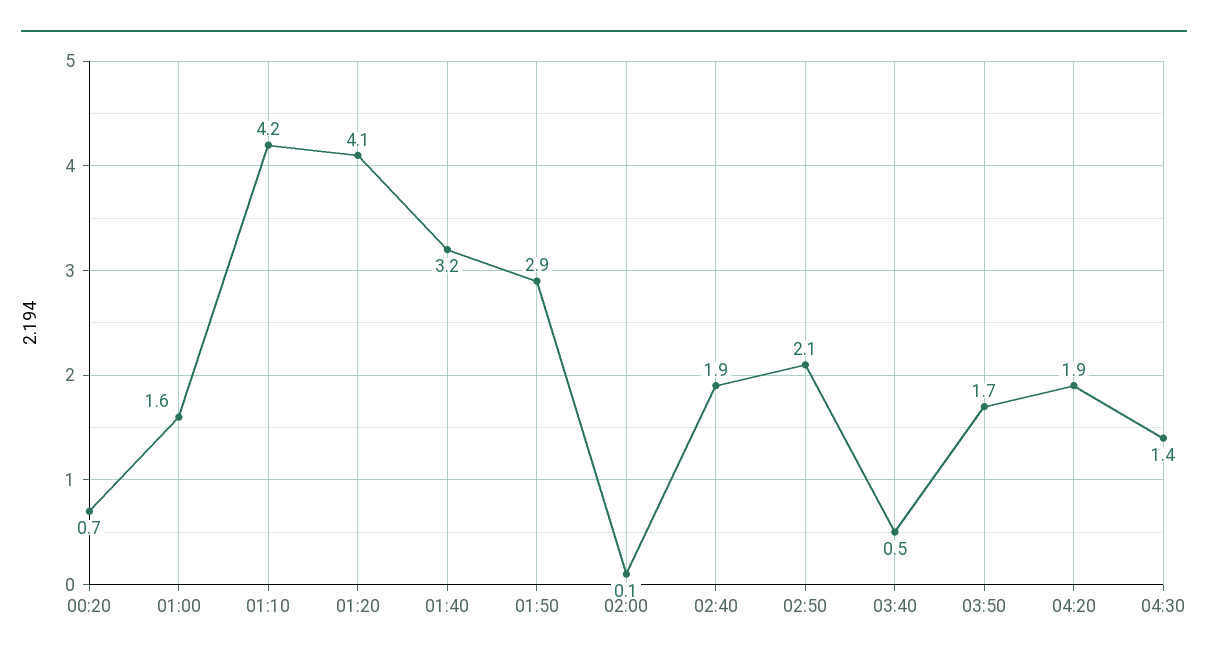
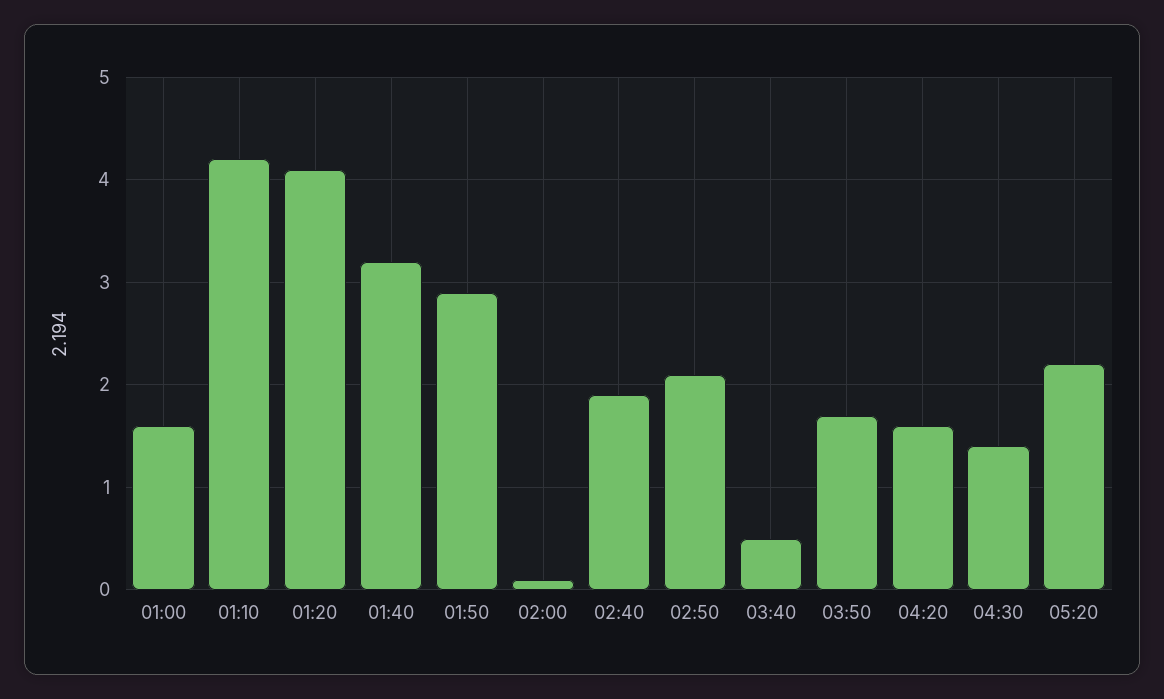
00:20: 0.7 -> none
04:20: 1.9 -> 1.6
05:20: none -> 2.2

